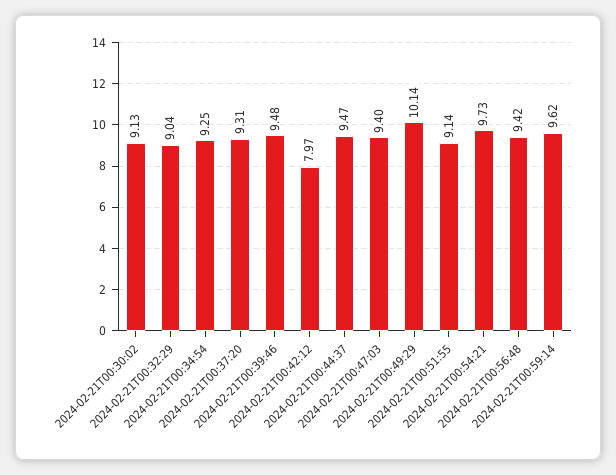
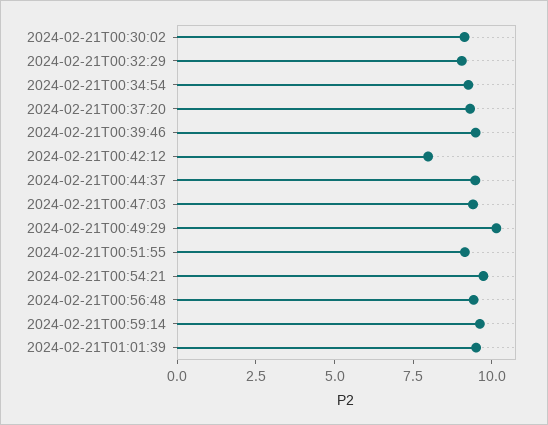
2024-02-21T01:01:39: none -> 9.5

